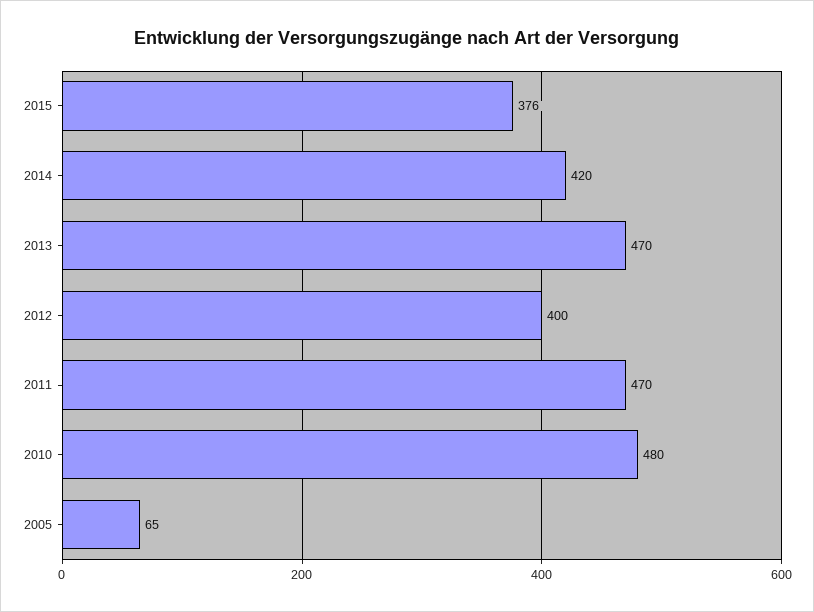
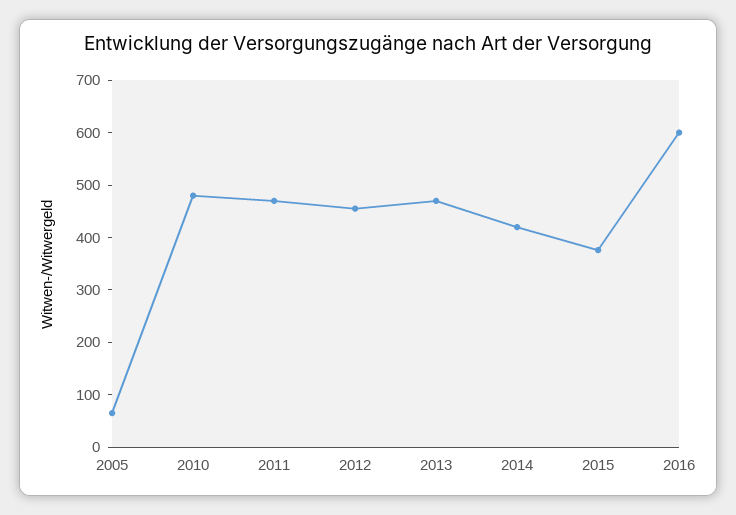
2012: 400 -> 460
2016: none -> 600

